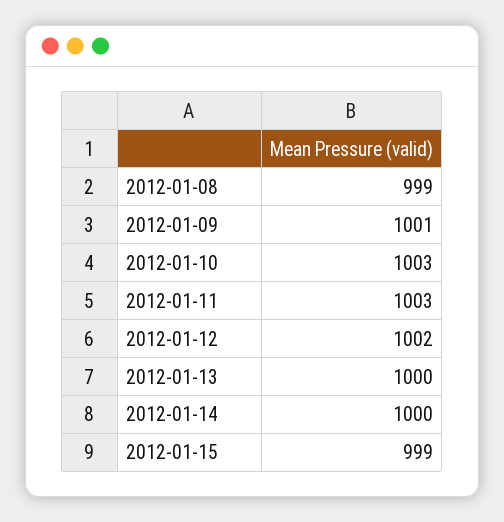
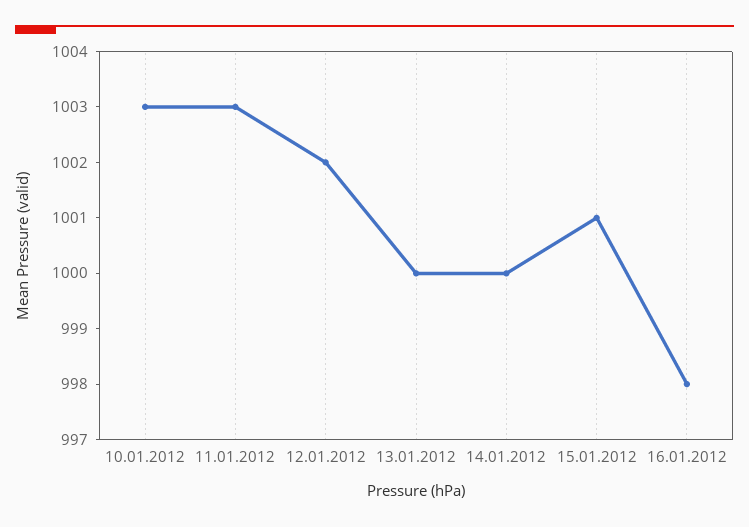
2012-01-08: 999 -> none
2012-01-09: 1001 -> none
2012-01-15: 999 -> 1001
16.01.2012: none -> 998

